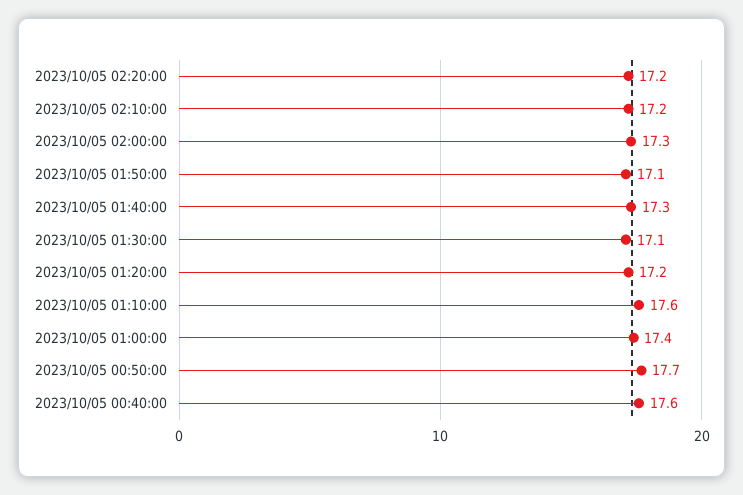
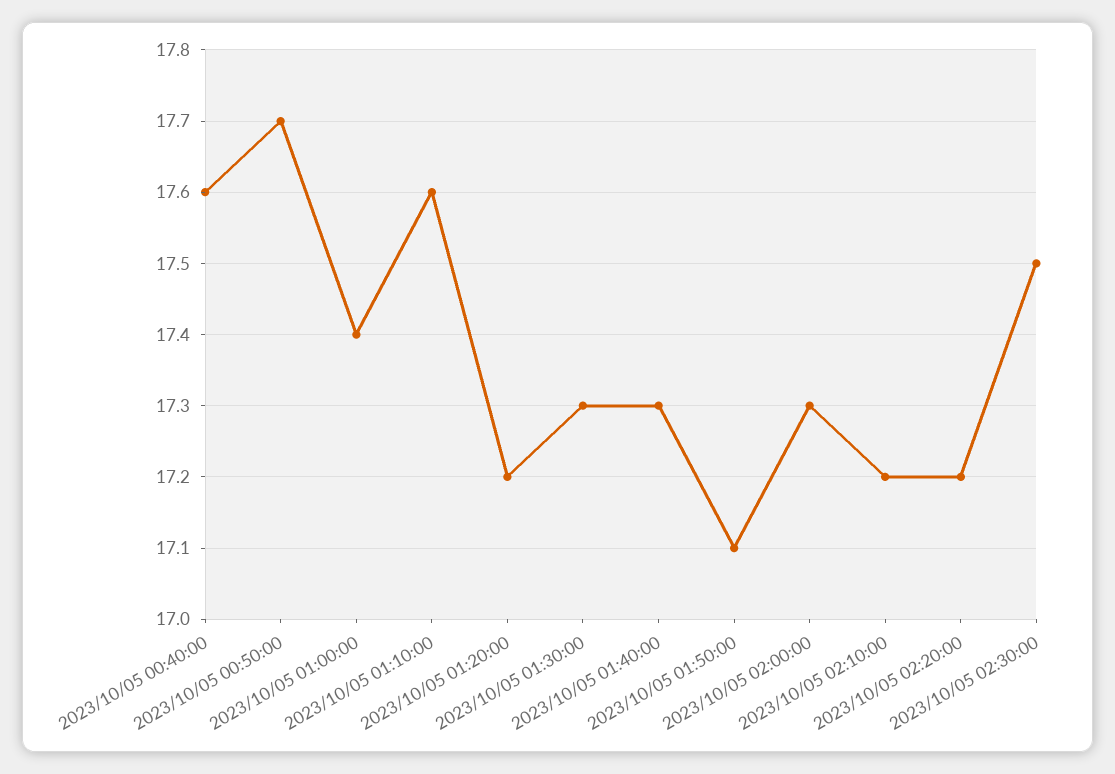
2023/10/05 01:30:00: 17.1 -> 17.3
2023/10/05 02:30:00: none -> 17.5

